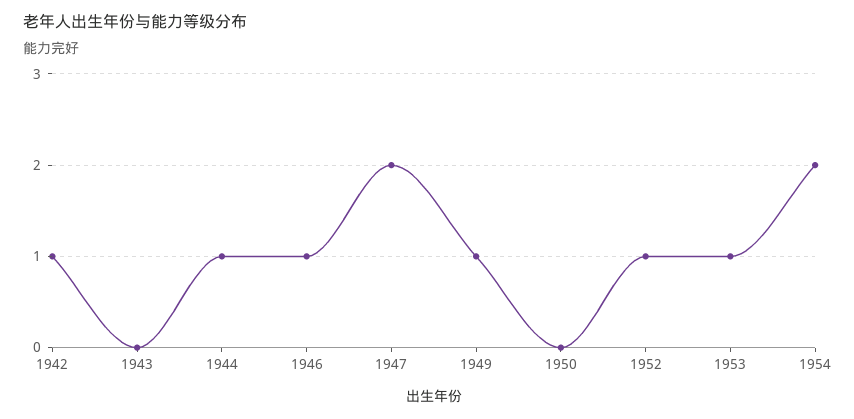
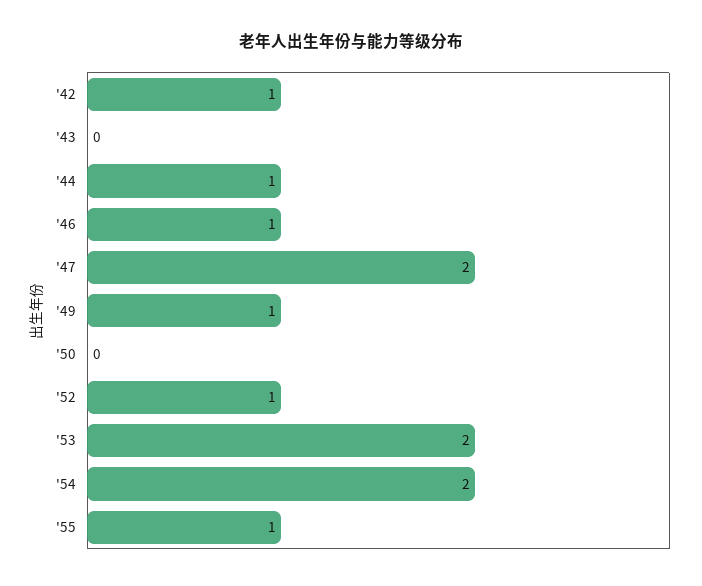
1953: 1 -> 2
'55: none -> 1

